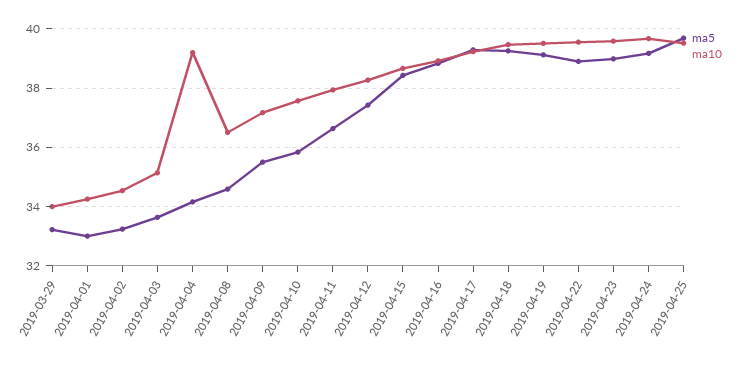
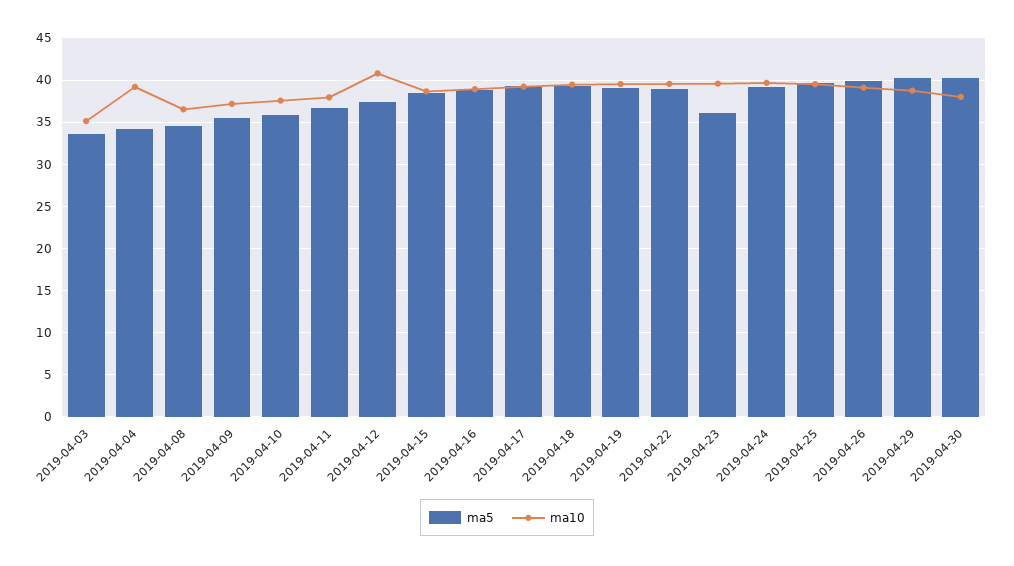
ma5, 2019-03-29: 33.25 -> none
ma10, 2019-03-29: 34 -> none
ma5, 2019-04-01: 33 -> none
ma10, 2019-04-01: 34.25 -> none
ma5, 2019-04-02: 33.25 -> none
ma10, 2019-04-02: 34.5 -> none
ma10, 2019-04-12: 38.25 -> 41
ma5, 2019-04-23: 39 -> 36
ma5, 2019-04-26: none -> 40
ma10, 2019-04-26: none -> 39
ma5, 2019-04-29: none -> 40
ma10, 2019-04-29: none -> 39
ma5, 2019-04-30: none -> 40
ma10, 2019-04-30: none -> 38

